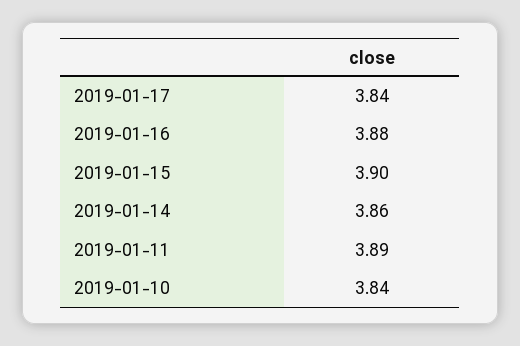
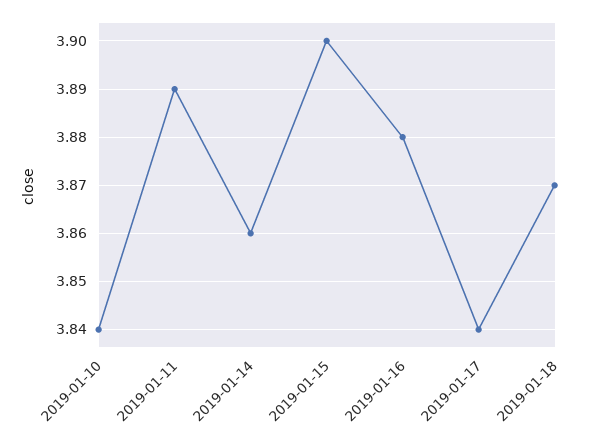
2019-01-18: none -> 3.87

